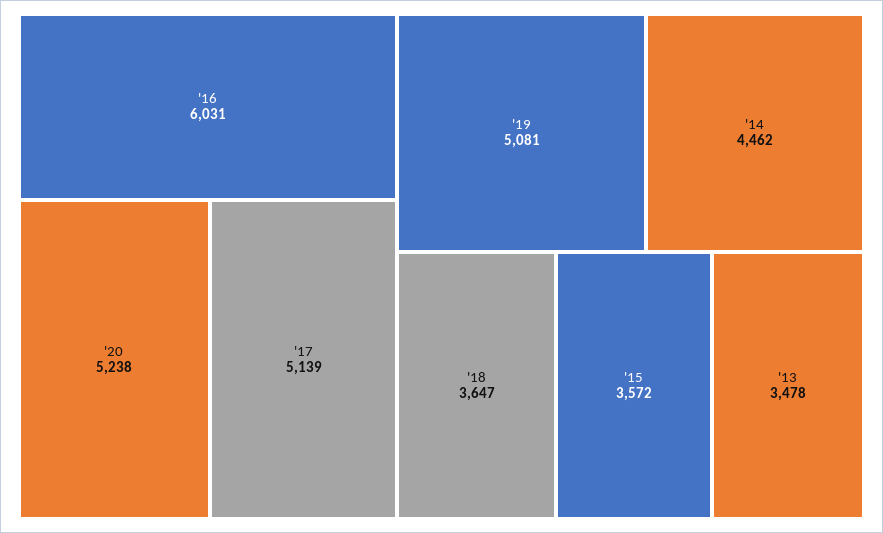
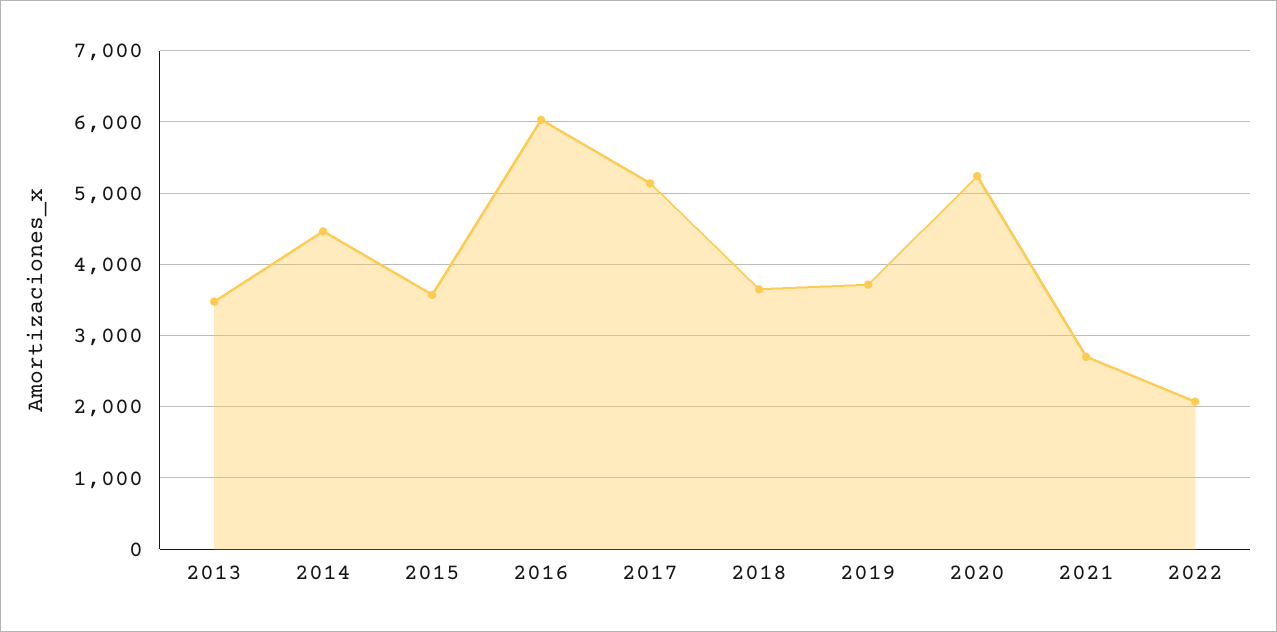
'19: 5081 -> 3700
2021: none -> 2700
2022: none -> 2100

